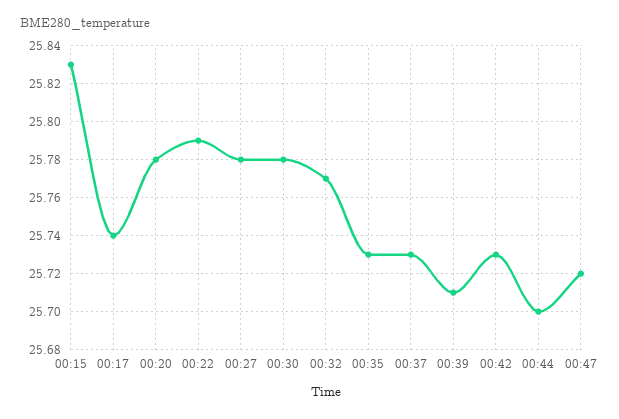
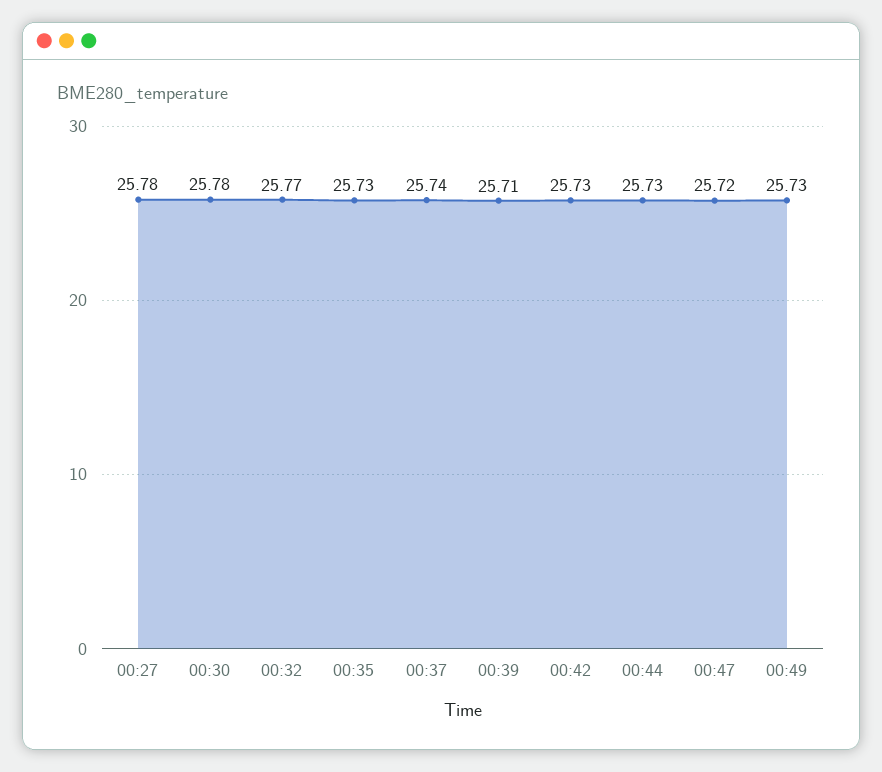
00:15: 25.83 -> none
00:17: 25.74 -> none
00:20: 25.78 -> none
00:22: 25.79 -> none
00:37: 25.73 -> 25.74
00:44: 25.7 -> 25.73
00:49: none -> 25.73

